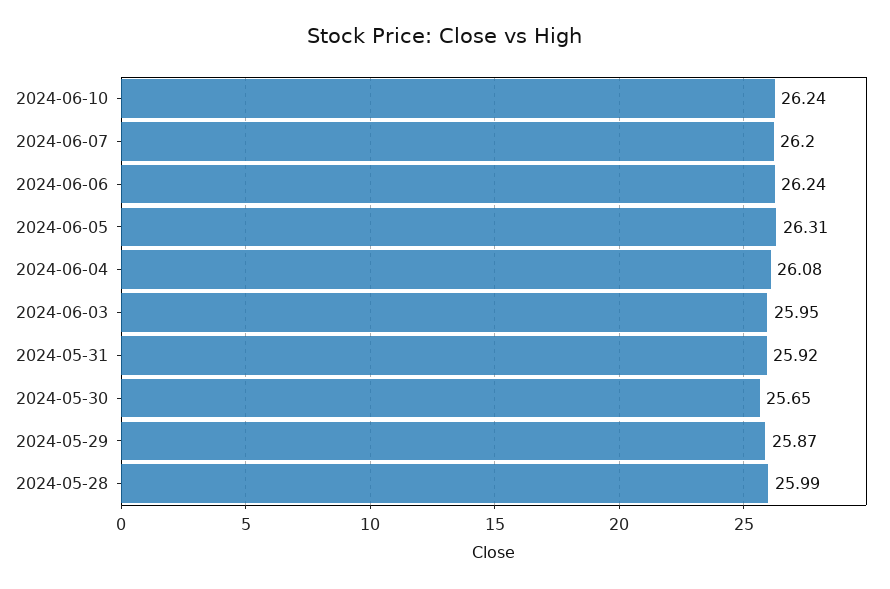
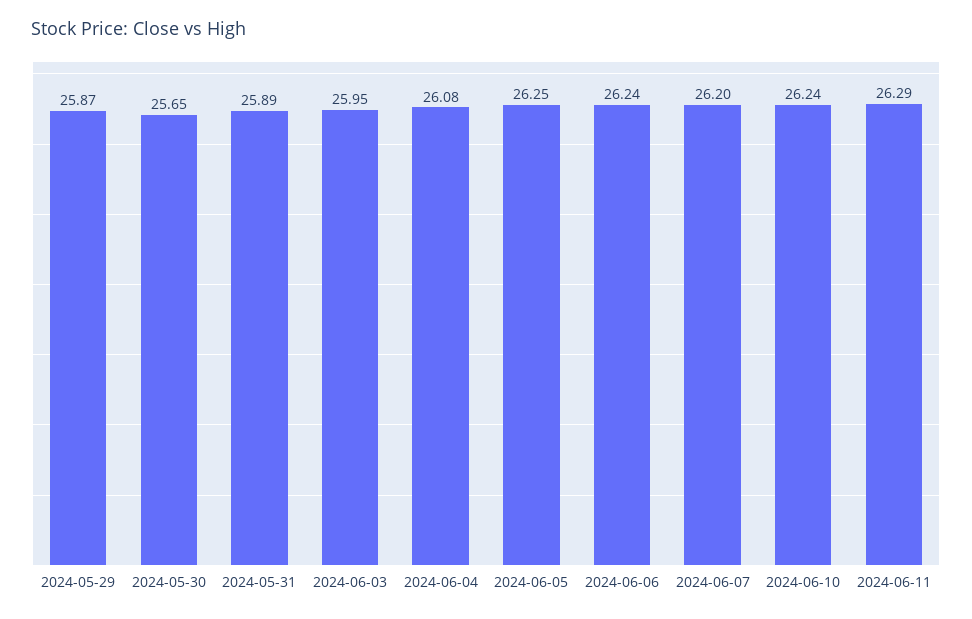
2024-06-05: 26.31 -> 26.25
2024-05-31: 25.92 -> 25.89
2024-05-28: 25.99 -> none
2024-06-11: none -> 26.29

